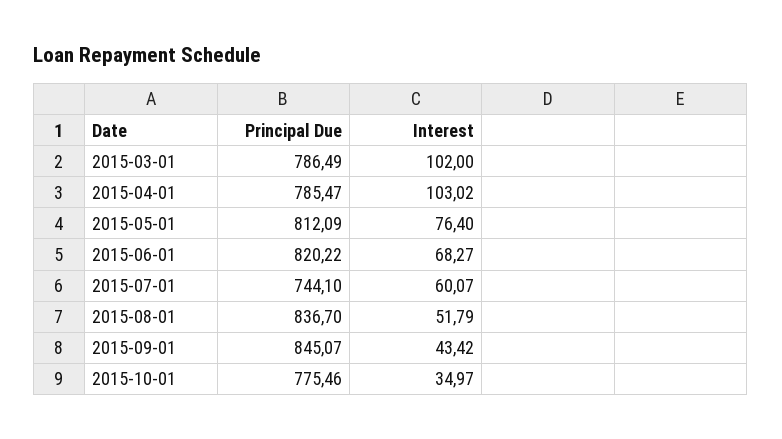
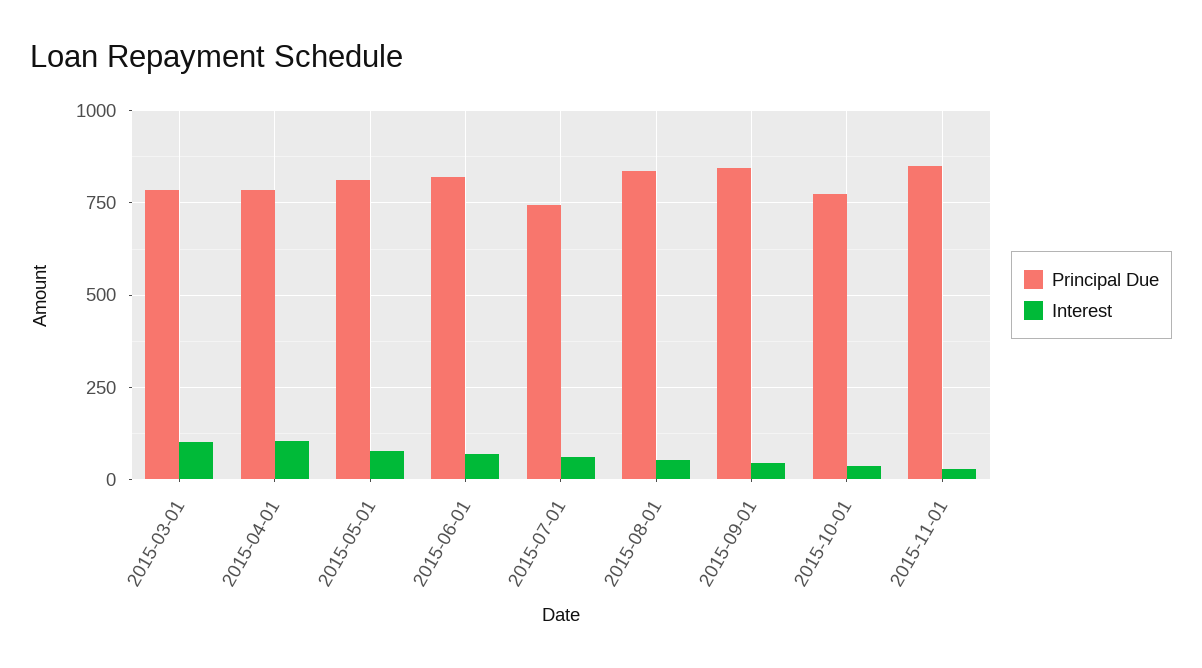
Principal Due, 2015-11-01: none -> 850
Interest, 2015-11-01: none -> 25

